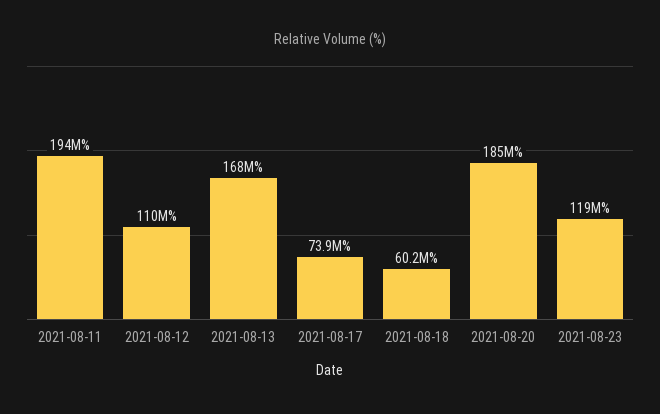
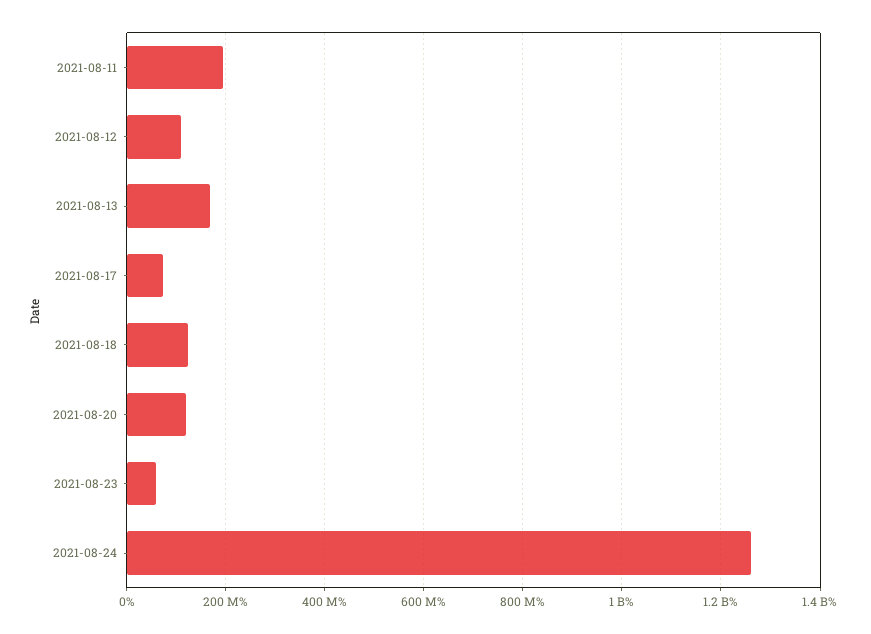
2021-08-18: 60200000 -> 120000000
2021-08-20: 185000000 -> 120000000
2021-08-23: 119000000 -> 60000000
2021-08-24: none -> 1260000000

